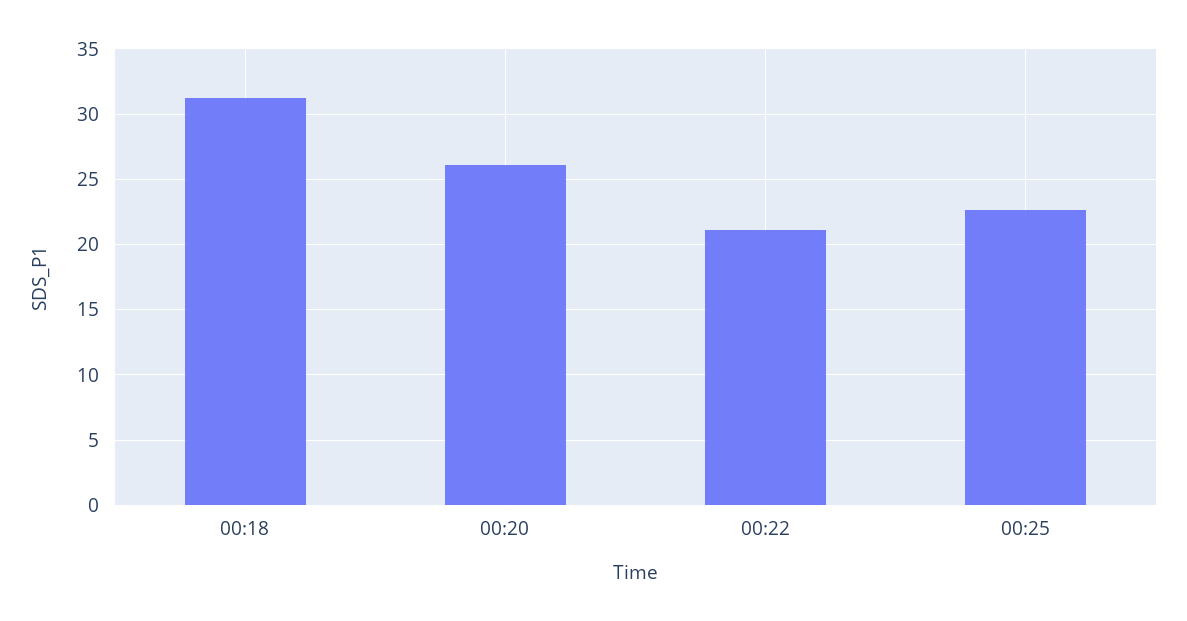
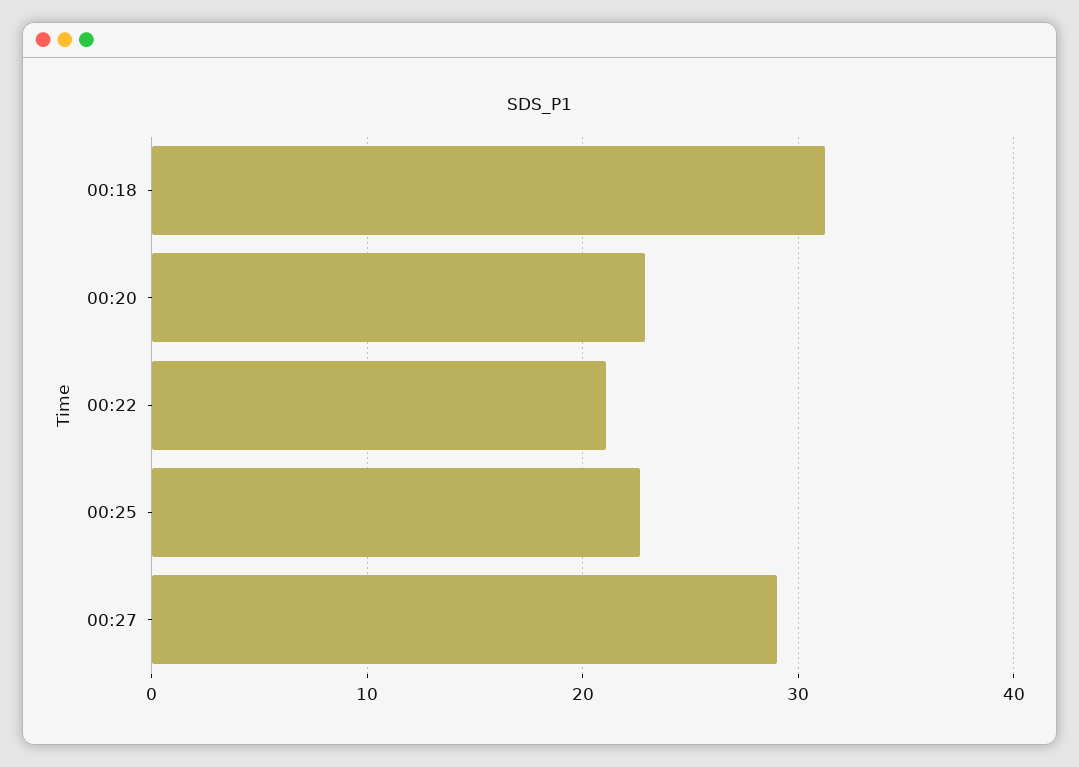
00:20: 26 -> 23
00:27: none -> 29

